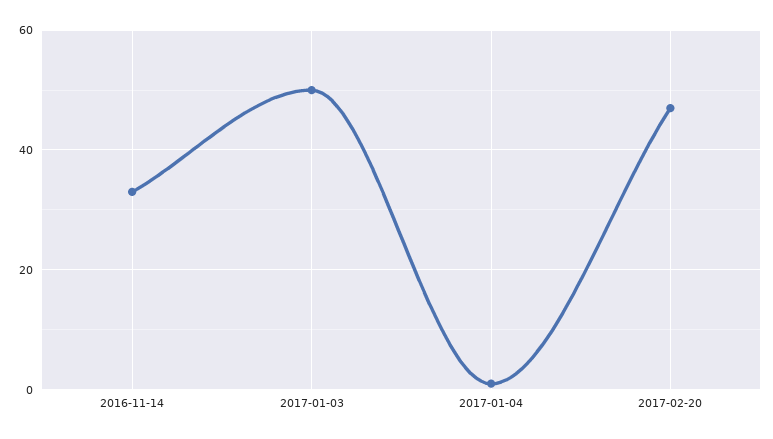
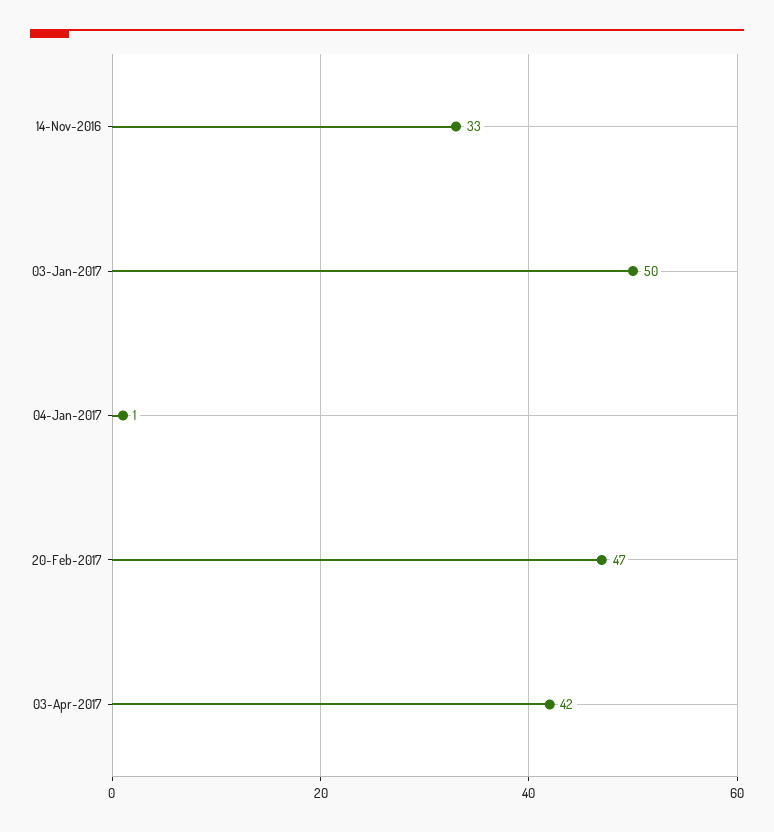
03-Apr-2017: none -> 42

